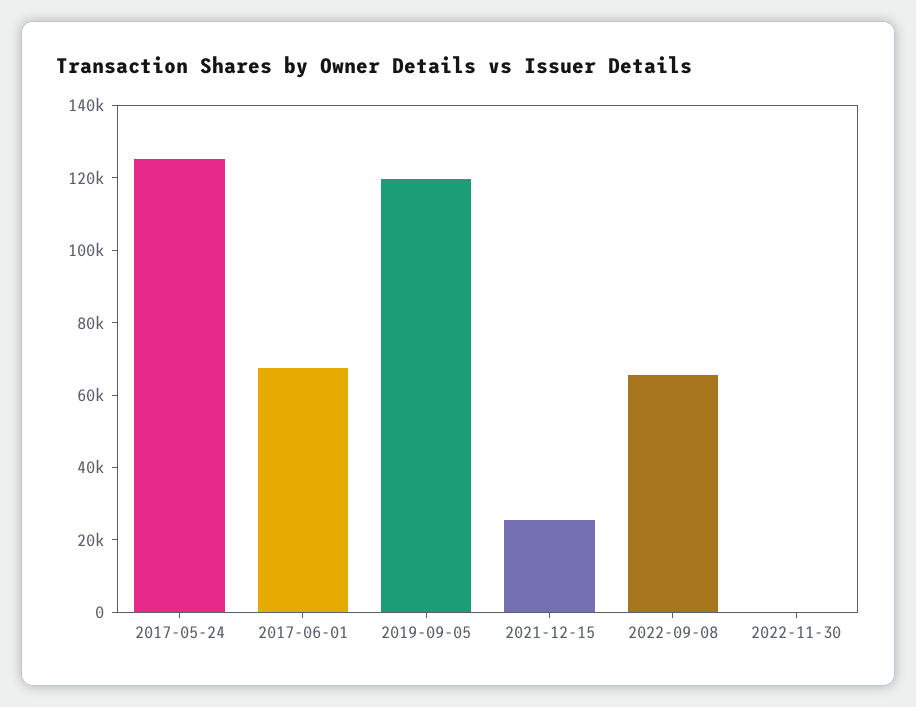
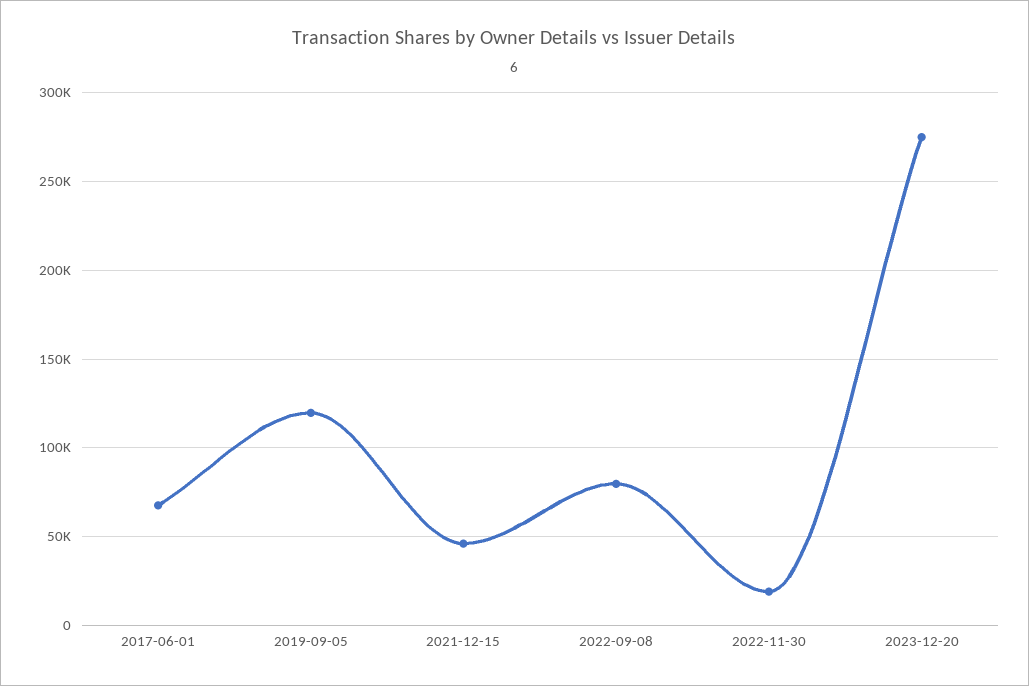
2017-05-24: 125000 -> none
2021-12-15: 25000 -> 45000
2022-09-08: 65000 -> 80000
2022-11-30: 0 -> 20000
2023-12-20: none -> 275000

